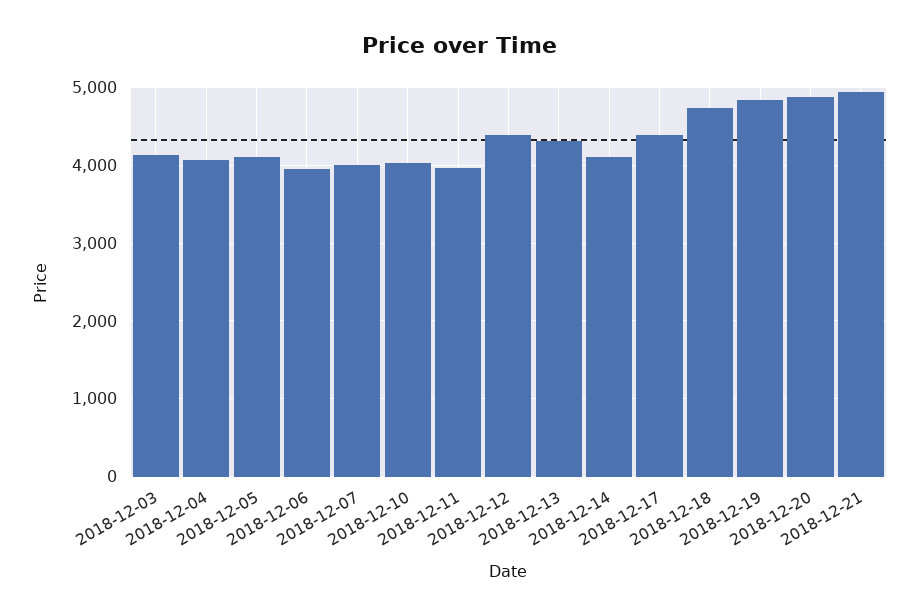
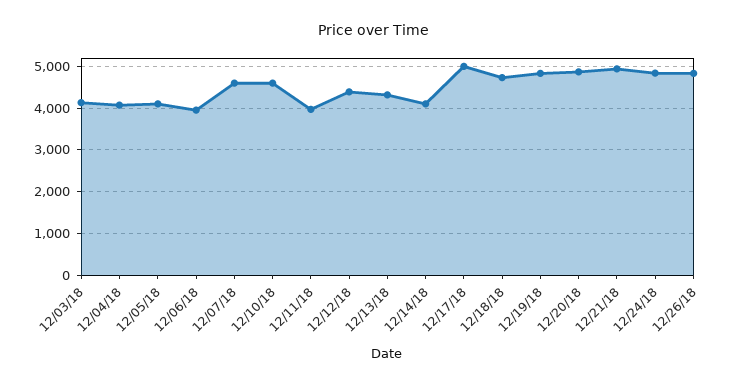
2018-12-07: 4000 -> 4600
2018-12-10: 4000 -> 4600
2018-12-17: 4400 -> 5000
12/24/18: none -> 4800
12/26/18: none -> 4800

